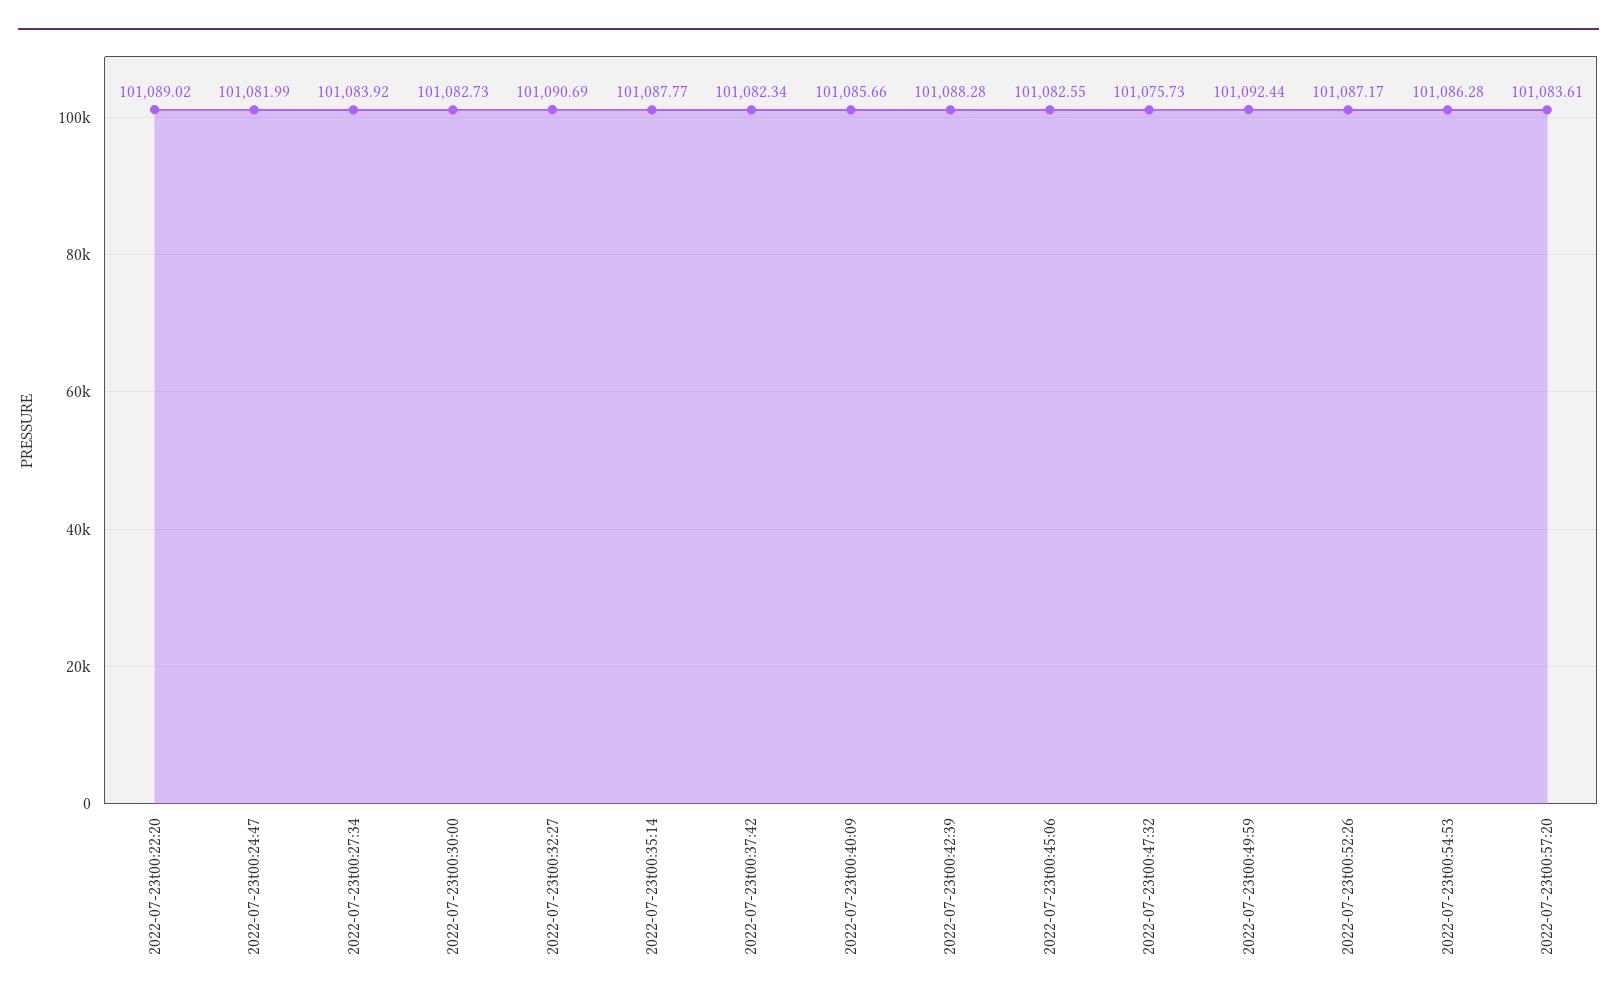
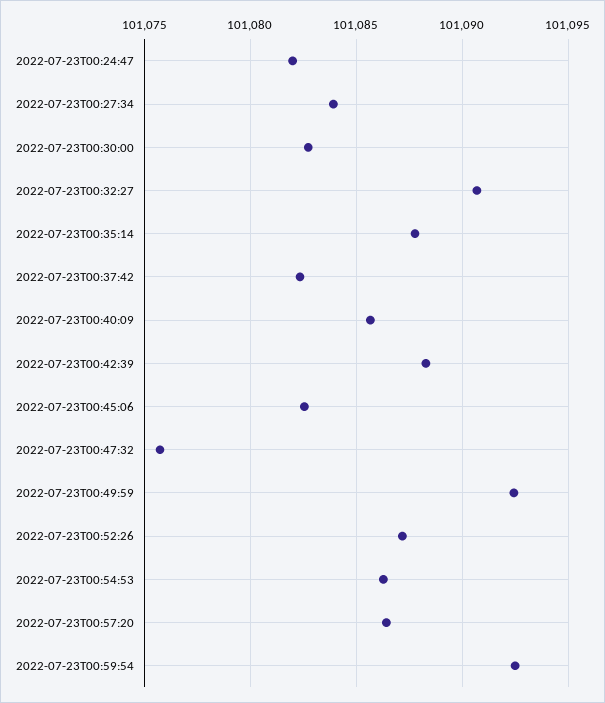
2022-07-23t00:22:20: 101089.02 -> none
2022-07-23t00:57:20: 101083.61 -> 101086.5
2022-07-23T00:59:54: none -> 101092.5

